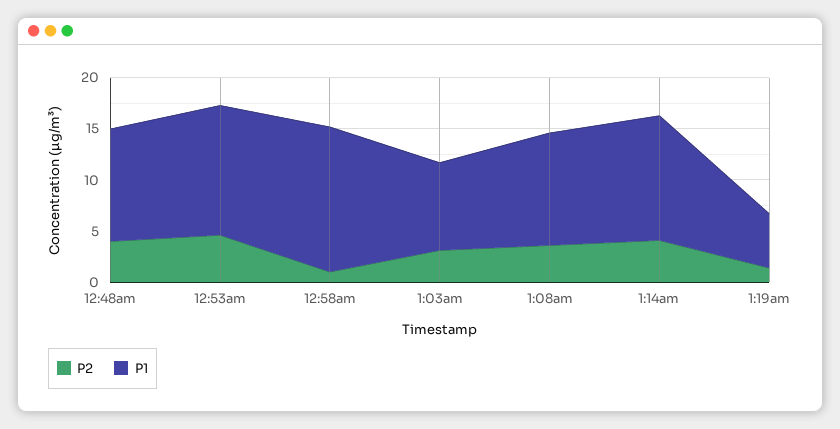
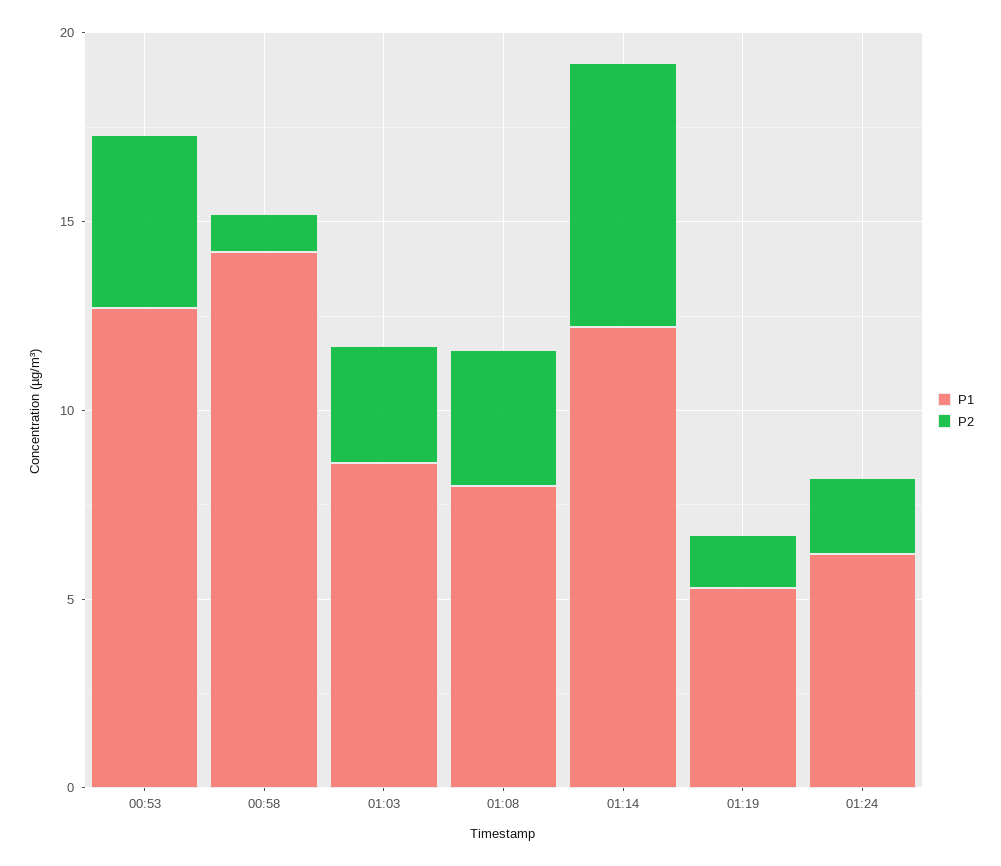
P2, 12:48am: 4 -> none
P1, 12:48am: 11 -> none
P1, 1:08am: 11 -> 8
P2, 1:14am: 4 -> 7
P1, 01:24: none -> 6
P2, 01:24: none -> 2

